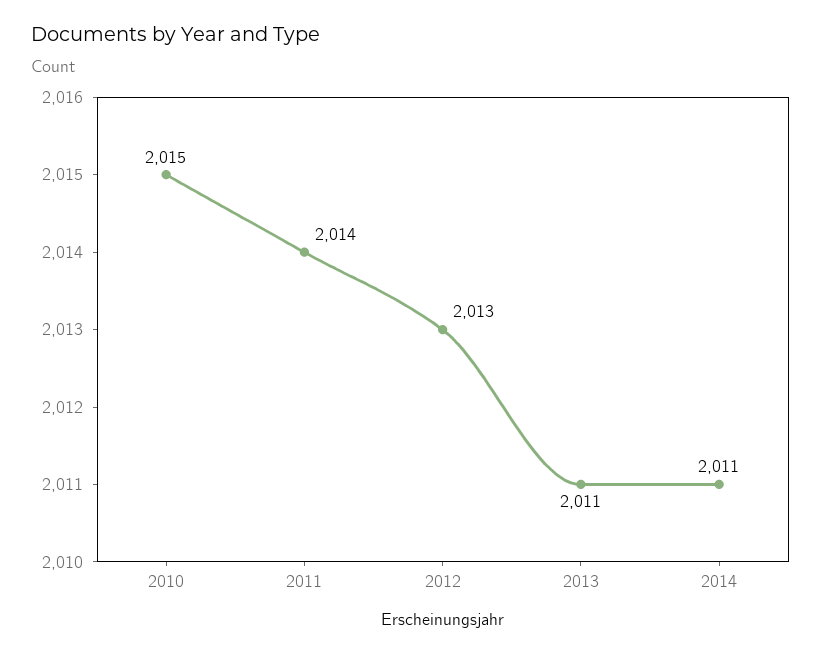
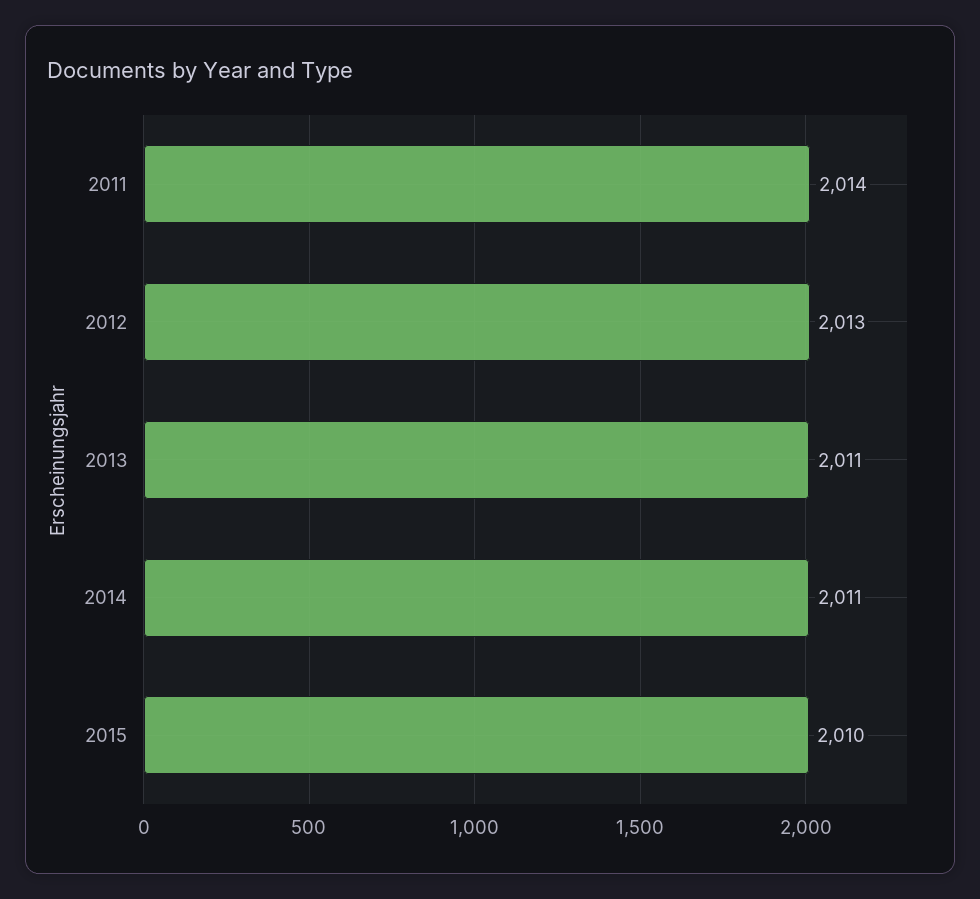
2010: 2015 -> none
2015: none -> 2010

